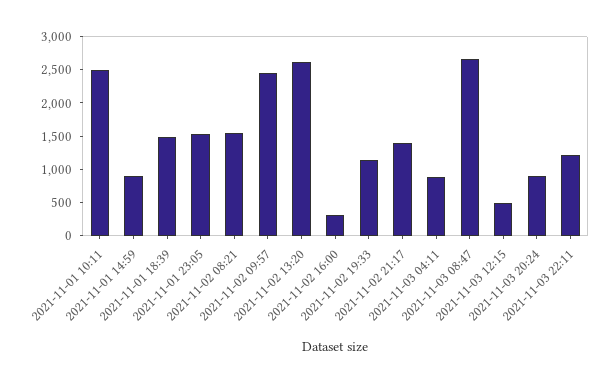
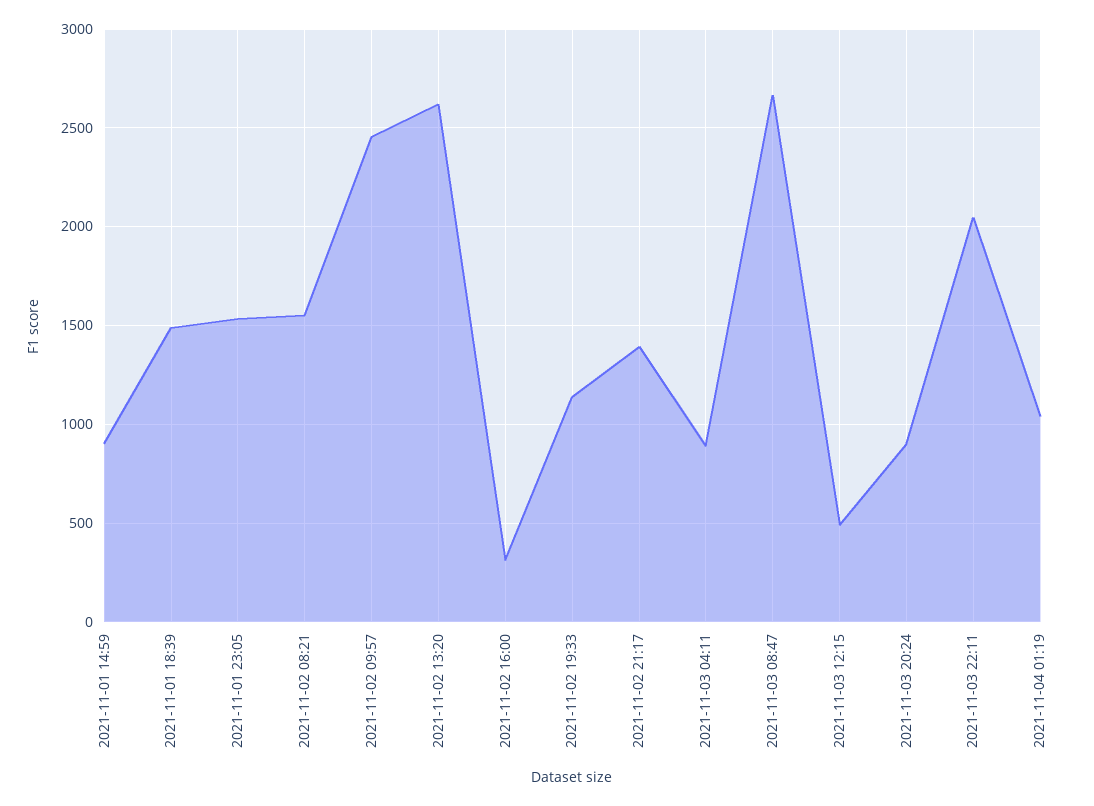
2021-11-01 10:11: 2500 -> none
2021-11-03 22:11: 1250 -> 2050
2021-11-04 01:19: none -> 1050

